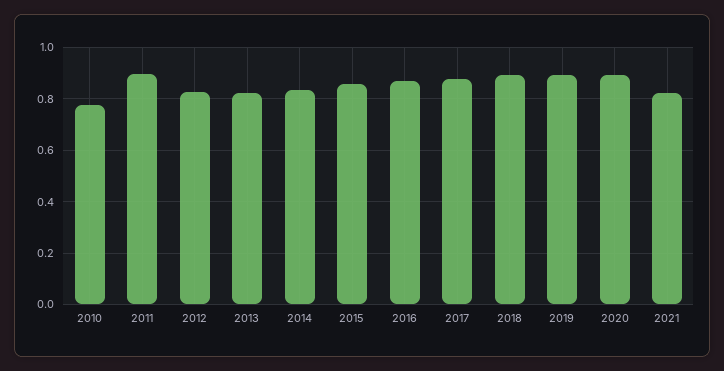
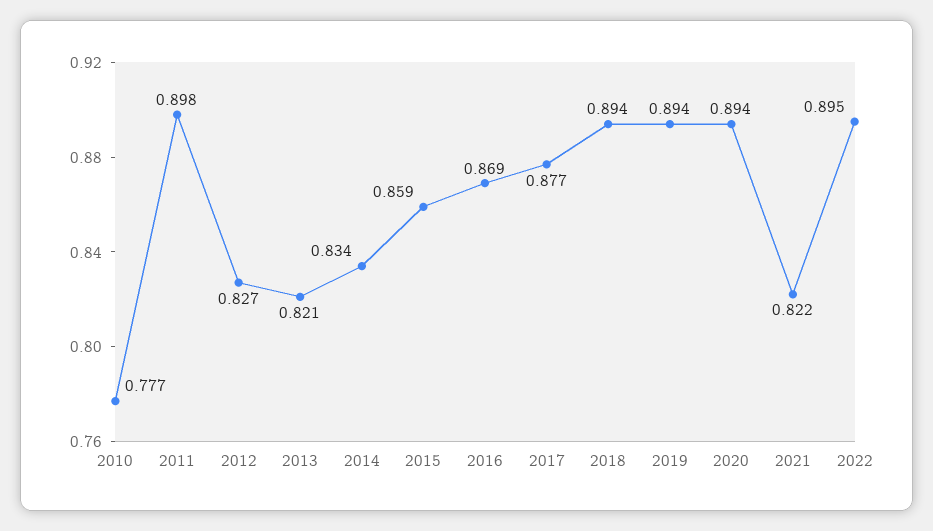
2022: none -> 0.895

